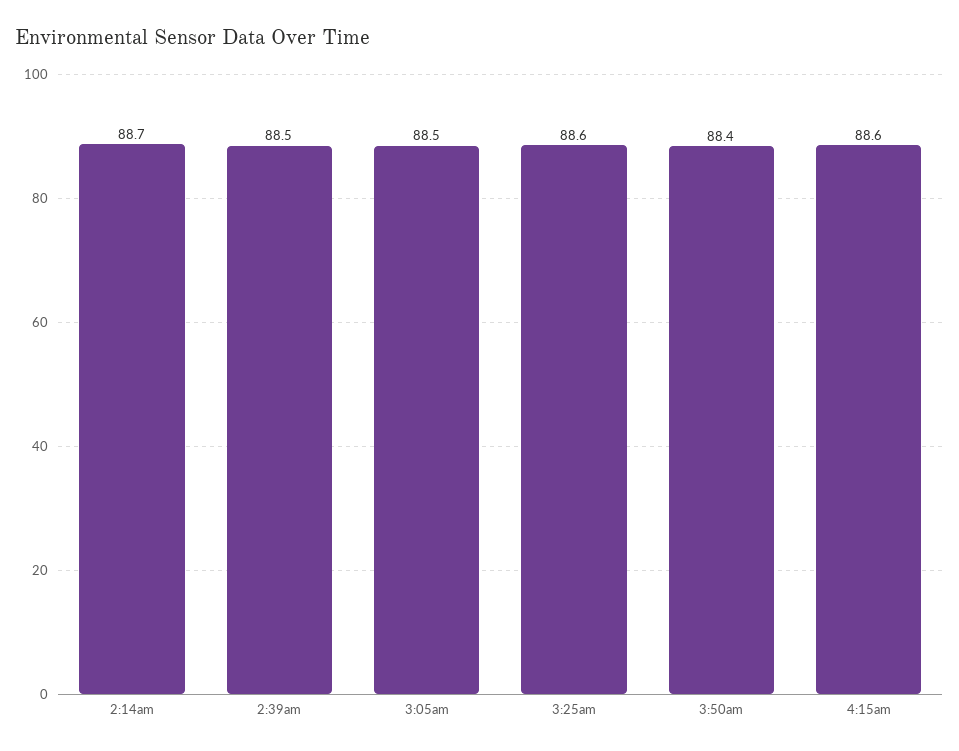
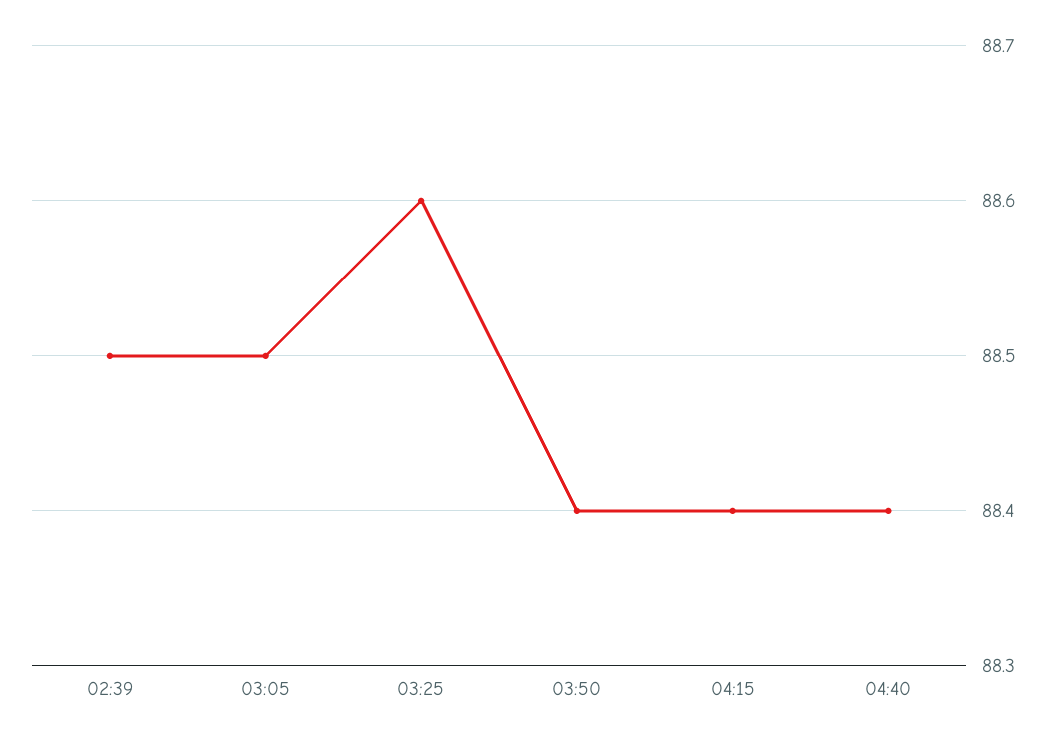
2:14am: 88.7 -> none
4:15am: 88.6 -> 88.4
04:40: none -> 88.4

